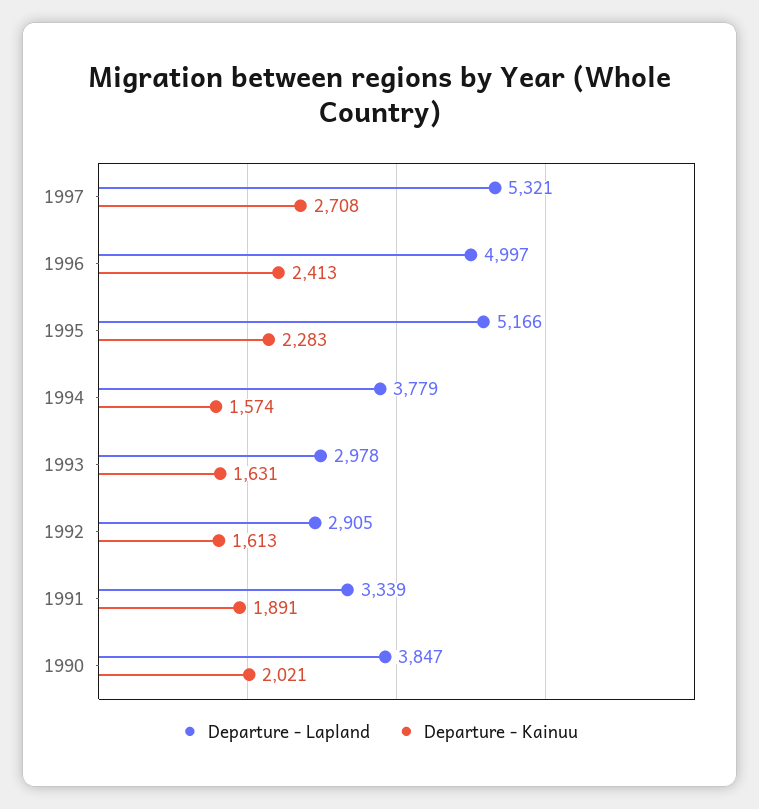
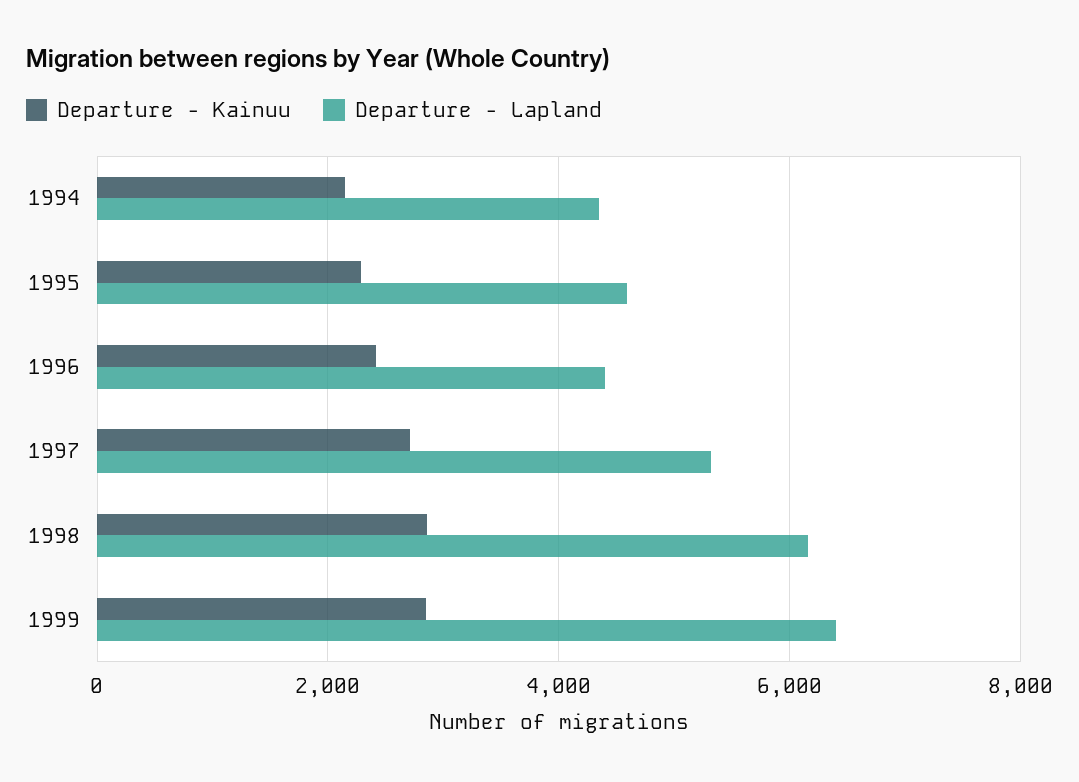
Departure - Lapland, 1996: 4997 -> 4400
Departure - Lapland, 1995: 5166 -> 4600
Departure - Lapland, 1994: 3779 -> 4400
Departure - Kainuu, 1994: 1574 -> 2200
Departure - Lapland, 1993: 2978 -> none
Departure - Kainuu, 1993: 1631 -> none
Departure - Lapland, 1992: 2905 -> none
Departure - Kainuu, 1992: 1613 -> none
Departure - Lapland, 1991: 3339 -> none
Departure - Kainuu, 1991: 1891 -> none
Departure - Lapland, 1990: 3847 -> none
Departure - Kainuu, 1990: 2021 -> none
Departure - Kainuu, 1998: none -> 2800
Departure - Lapland, 1998: none -> 6200
Departure - Kainuu, 1999: none -> 2800
Departure - Lapland, 1999: none -> 6400

